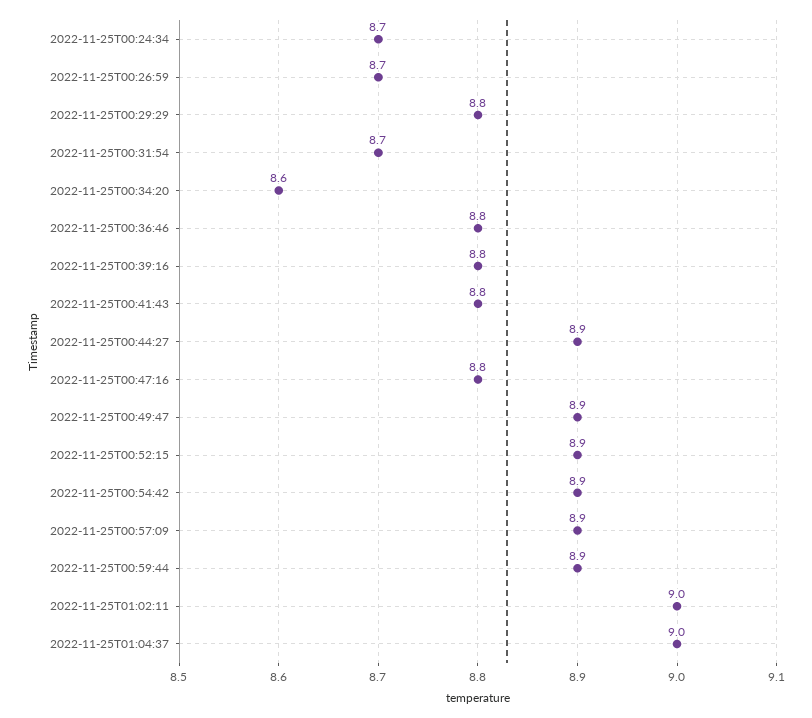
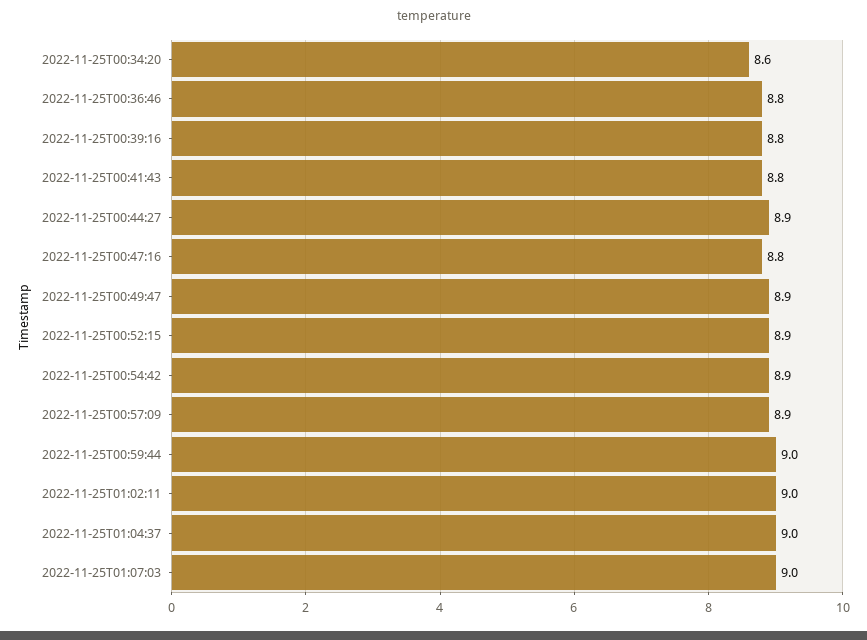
2022-11-25T00:24:34: 8.7 -> none
2022-11-25T00:26:59: 8.7 -> none
2022-11-25T00:29:29: 8.8 -> none
2022-11-25T00:31:54: 8.7 -> none
2022-11-25T00:59:44: 8.9 -> 9
2022-11-25T01:07:03: none -> 9

